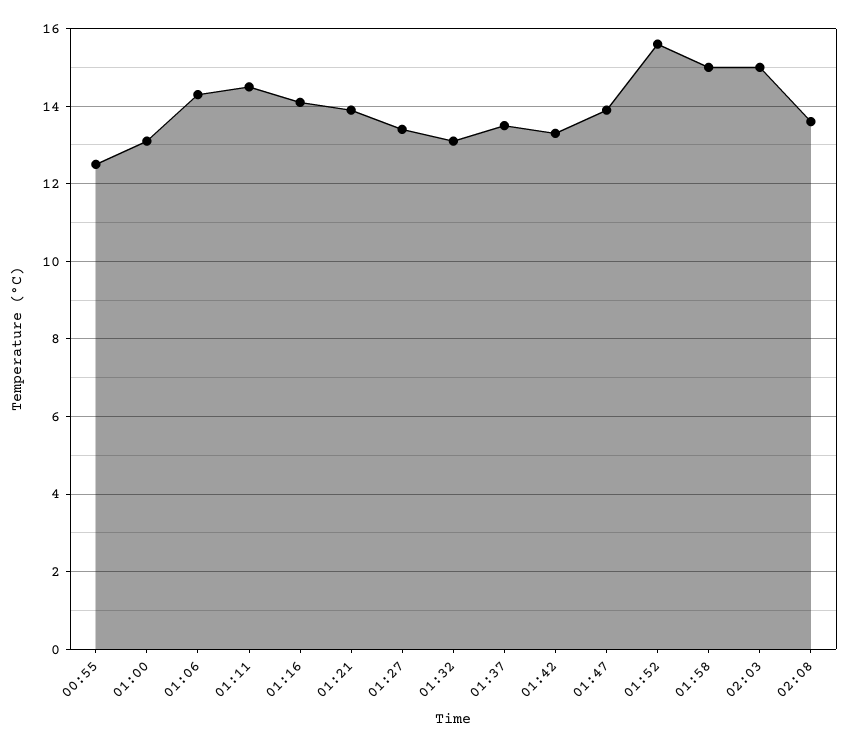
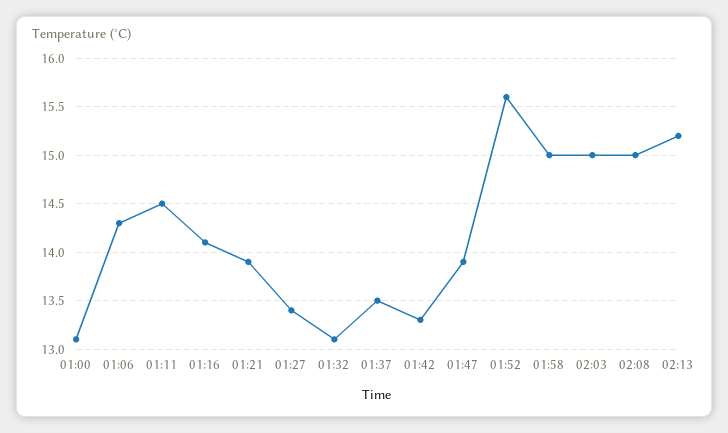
00:55: 12.5 -> none
02:08: 13.5 -> 15
02:13: none -> 15.2

